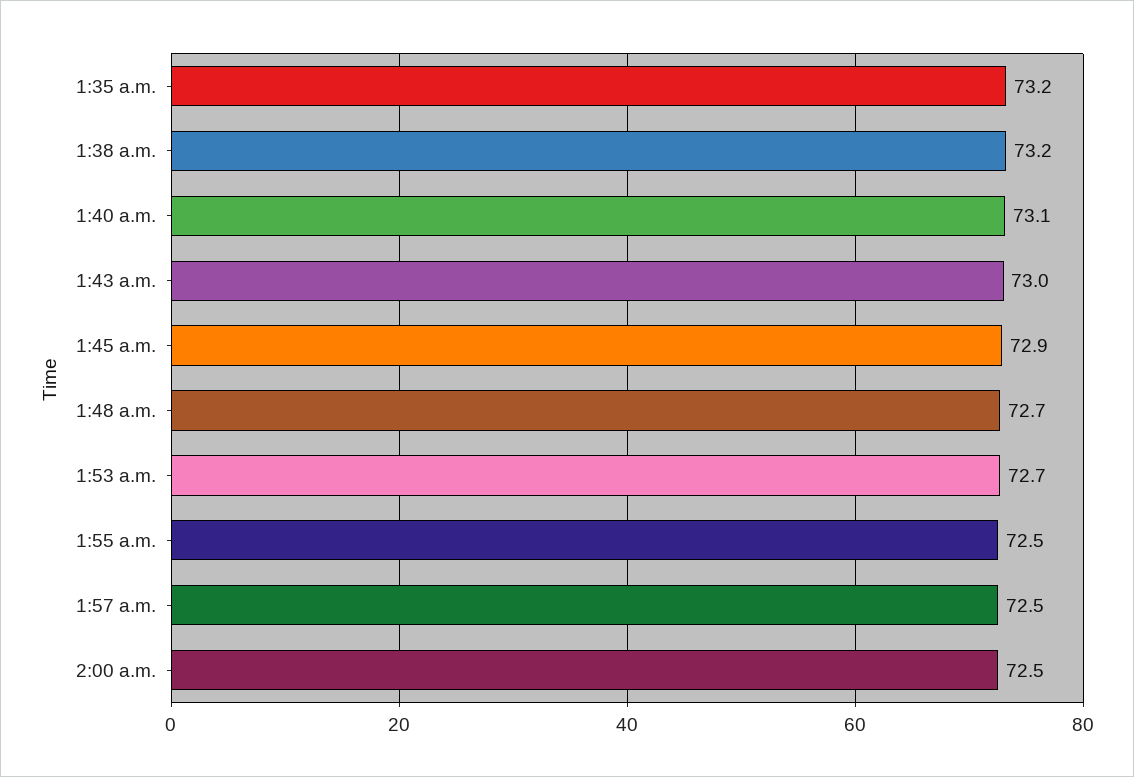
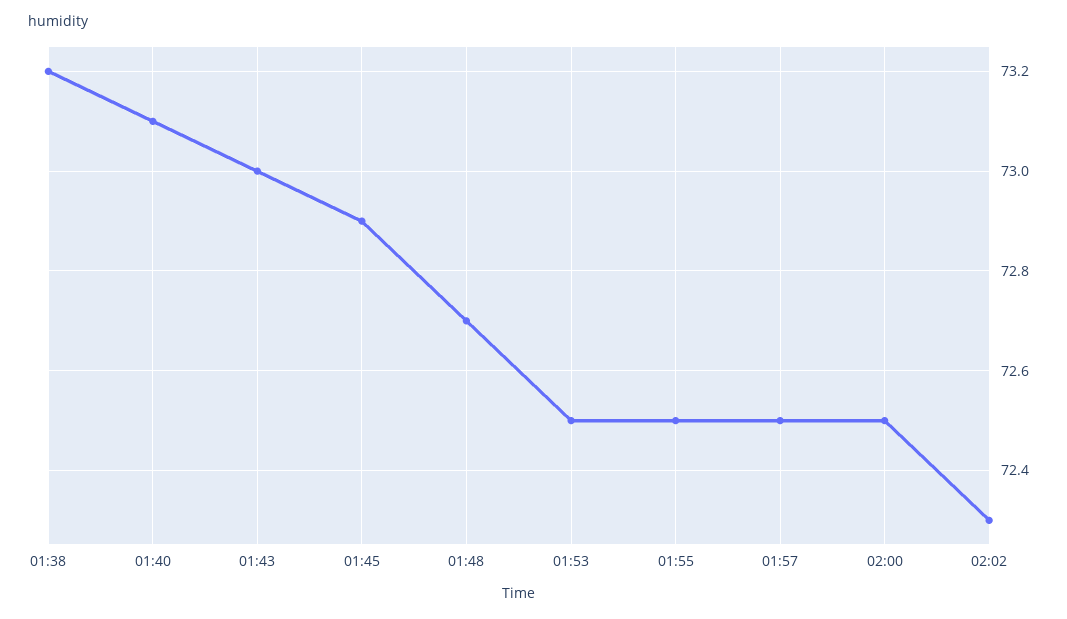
1:35 a.m.: 73.2 -> none
1:53 a.m.: 72.7 -> 72.5
02:02: none -> 72.3

